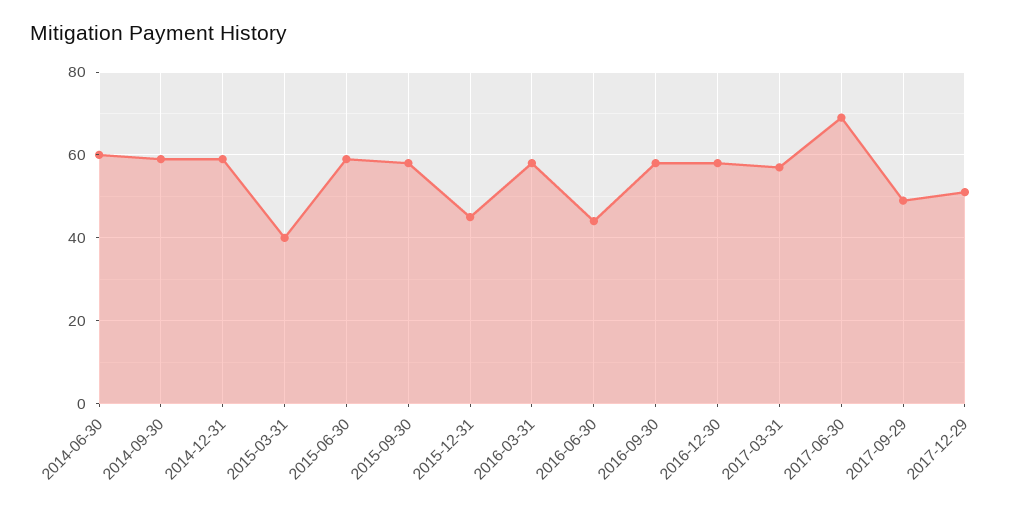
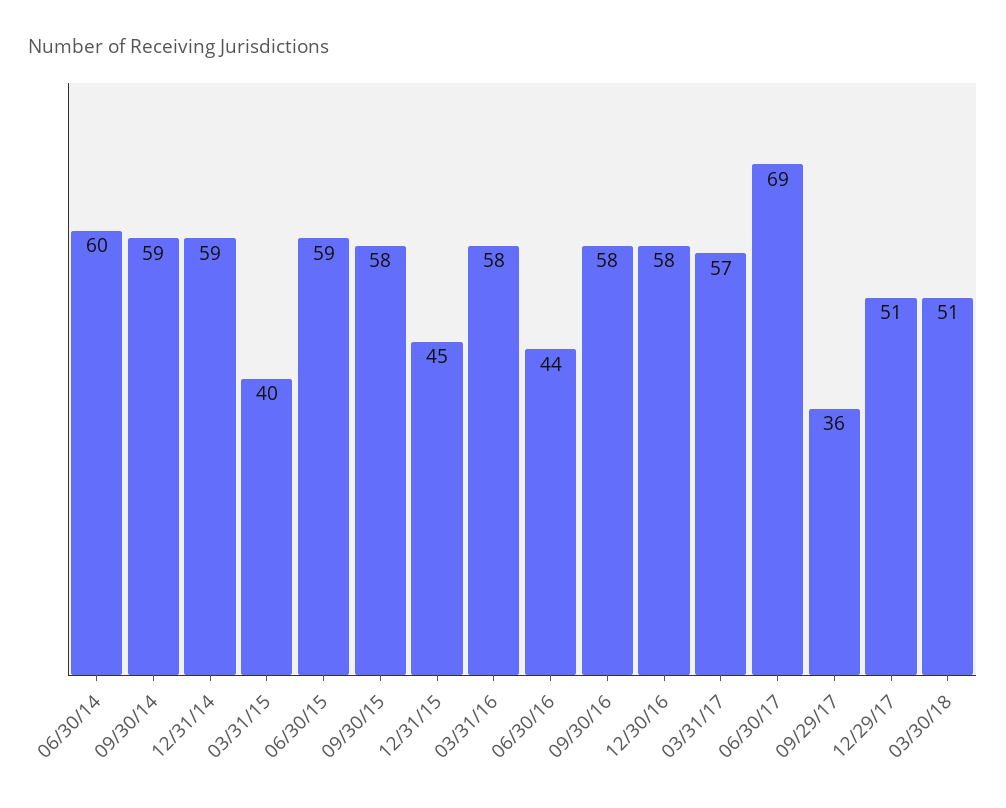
2017-09-29: 50 -> 36
03/30/18: none -> 51

